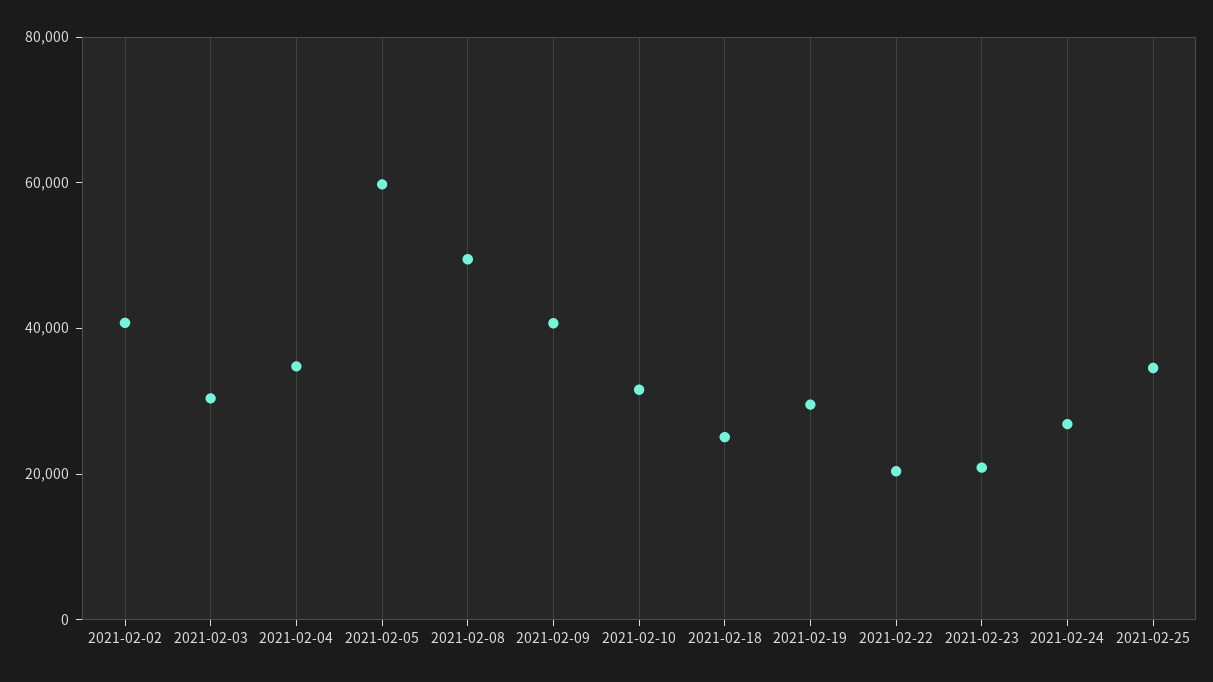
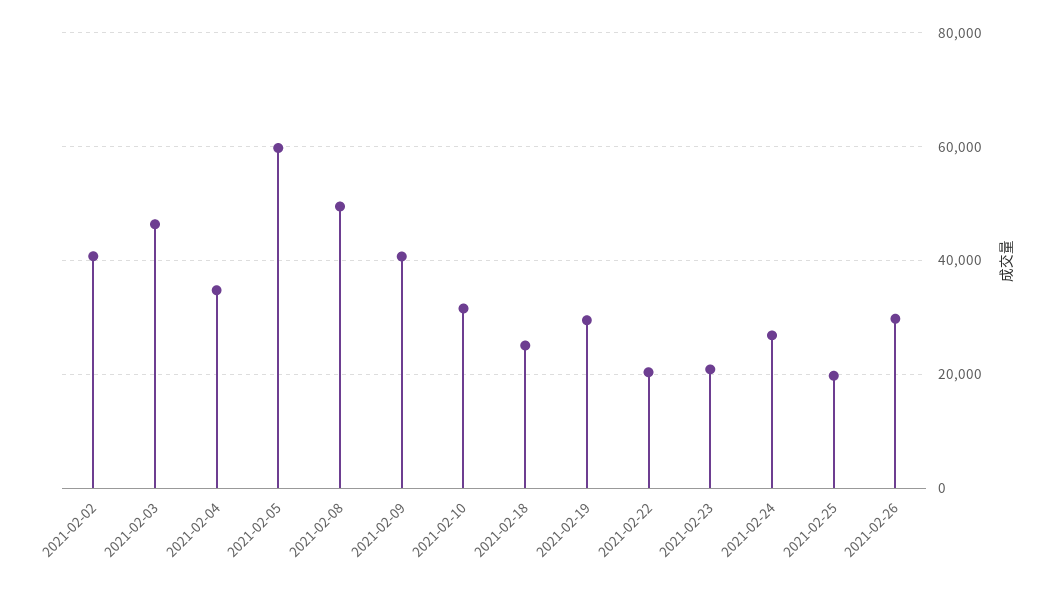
2021-02-03: 30000 -> 46000
2021-02-25: 35000 -> 20000
2021-02-26: none -> 30000

